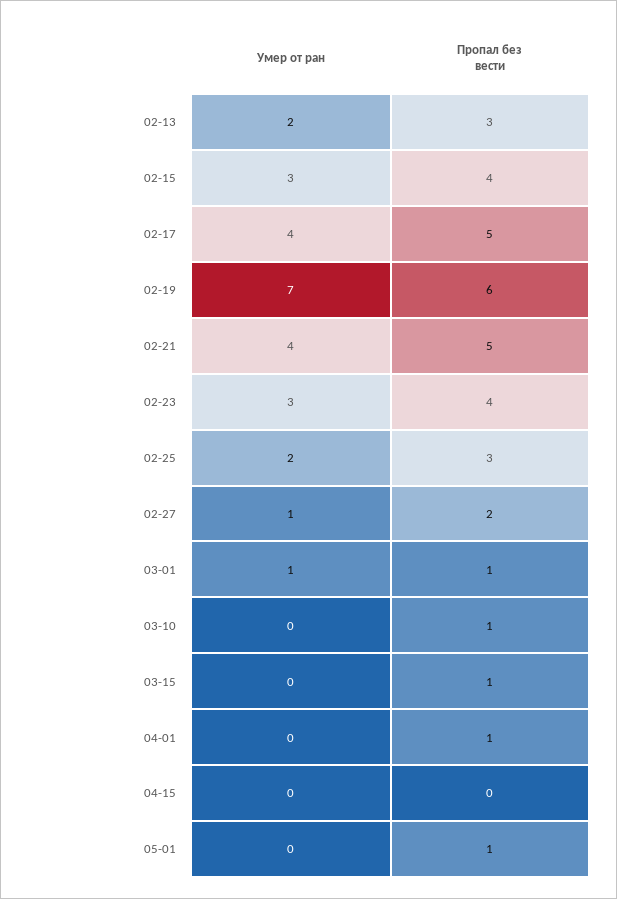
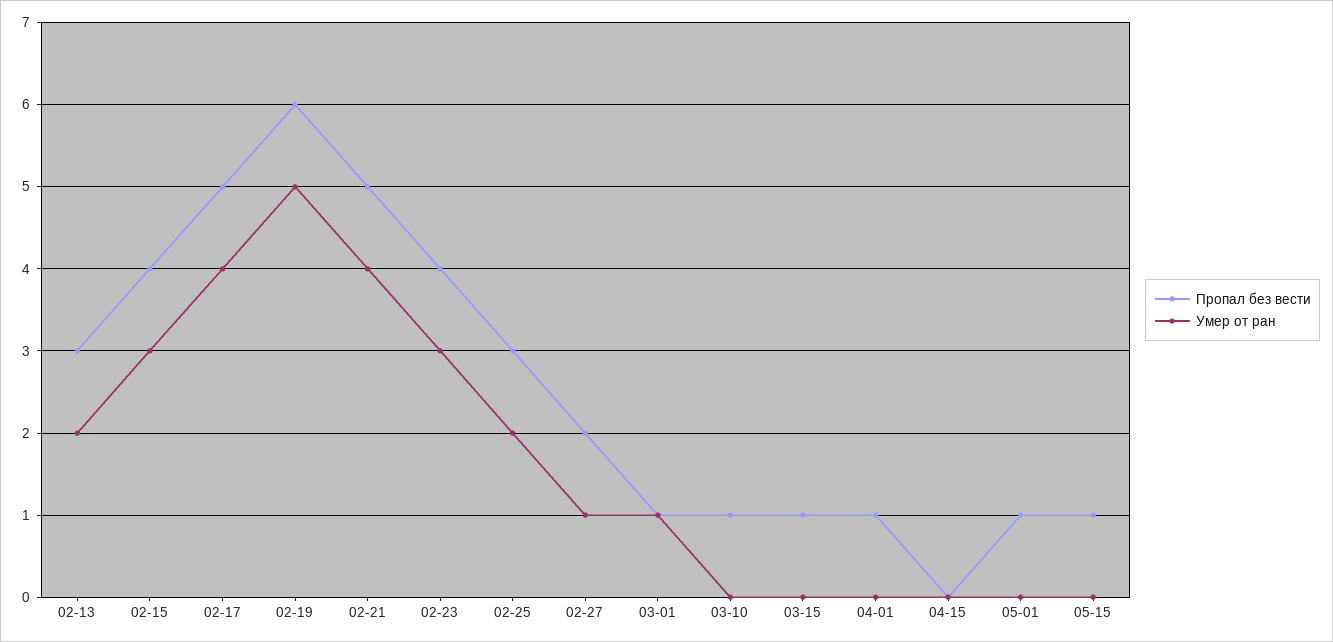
Умер от ран, 02-19: 7 -> 5
Пропал без вести, 05-15: none -> 1
Умер от ран, 05-15: none -> 0

